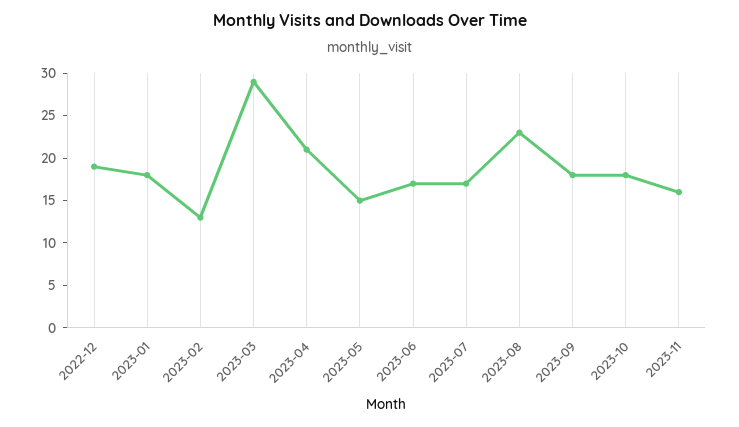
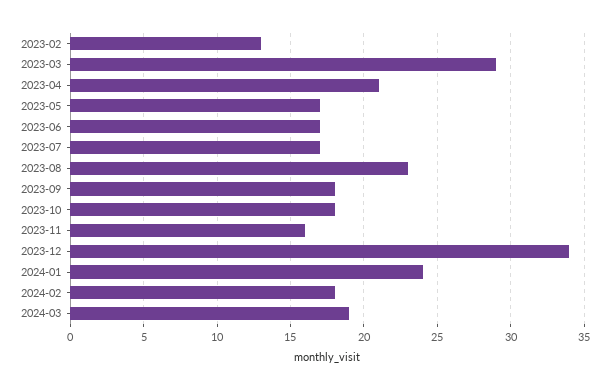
2022-12: 19 -> none
2023-01: 18 -> none
2023-05: 15 -> 17
2023-12: none -> 34
2024-01: none -> 24
2024-02: none -> 18
2024-03: none -> 19

